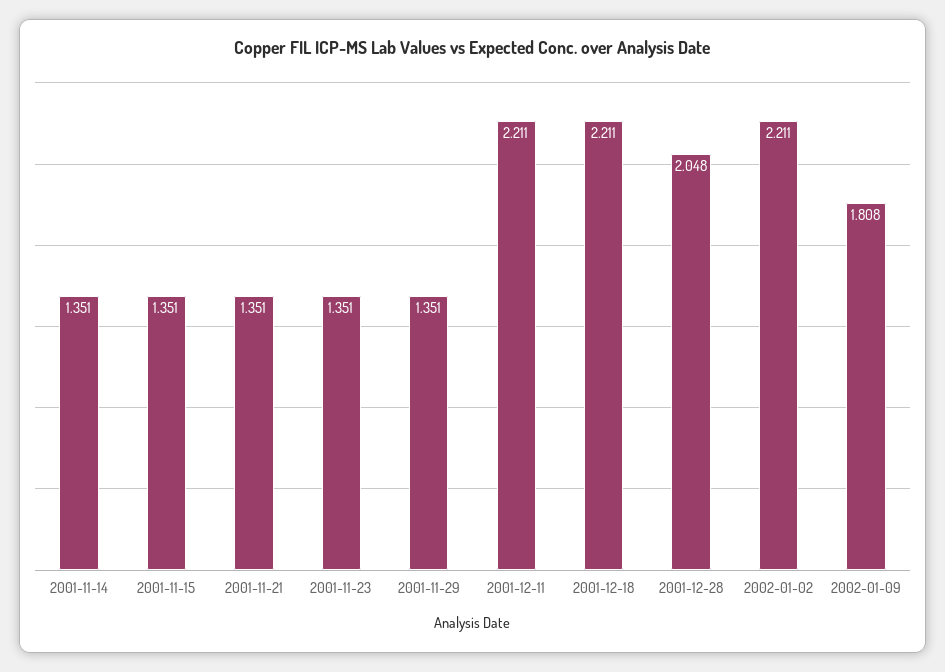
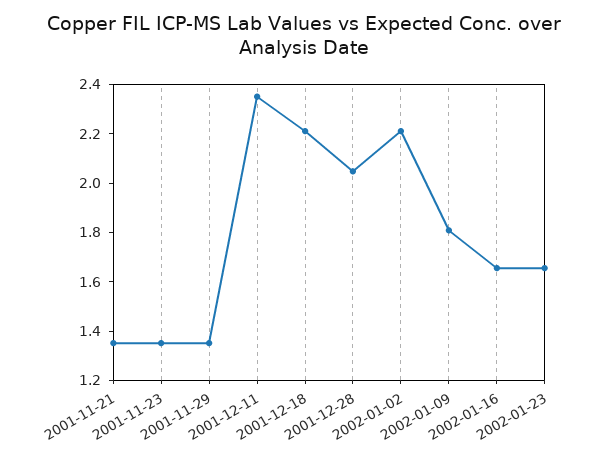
2001-11-14: 1.351 -> none
2001-11-15: 1.351 -> none
2001-12-11: 2.211 -> 2.35
2002-01-16: none -> 1.65
2002-01-23: none -> 1.65

